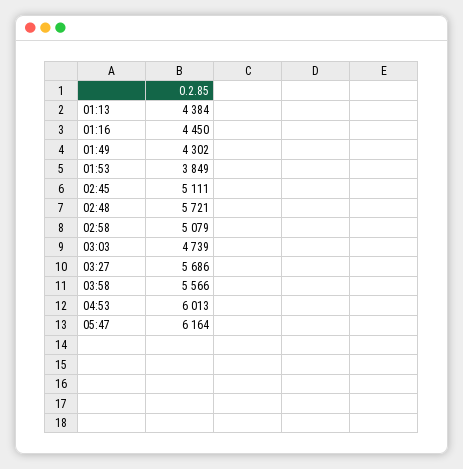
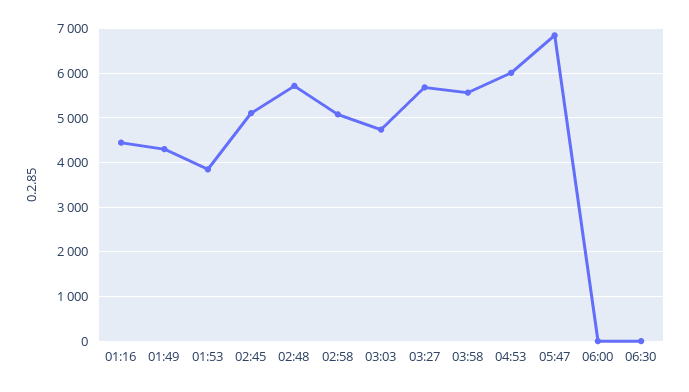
01:13: 4384 -> none
05:47: 6164 -> 6800
06:00: none -> 0
06:30: none -> 0

